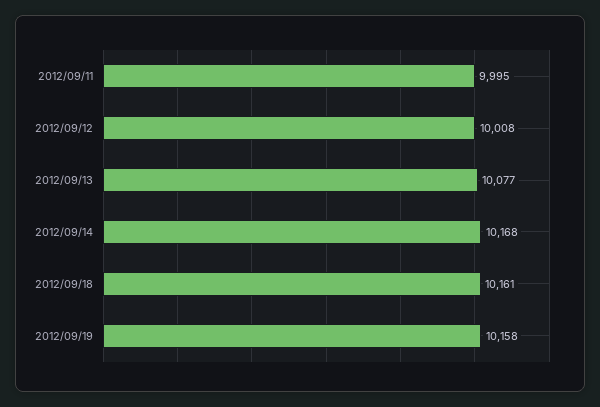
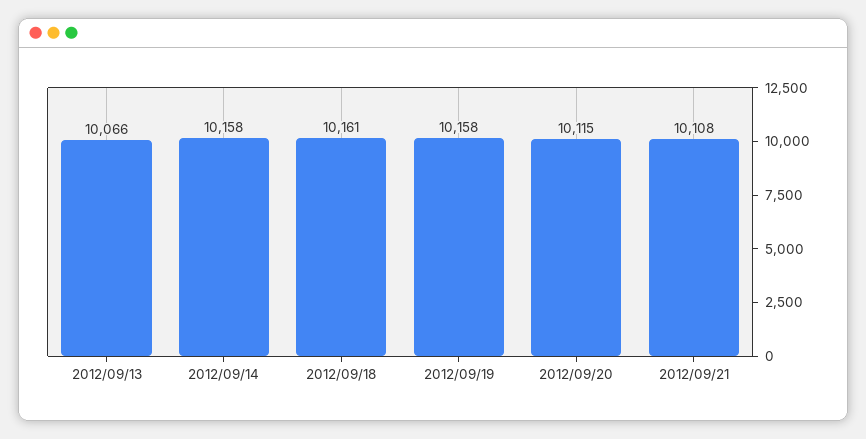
2012/09/11: 9995 -> none
2012/09/12: 10008 -> none
2012/09/13: 10077 -> 10066
2012/09/14: 10168 -> 10158
2012/09/20: none -> 10115
2012/09/21: none -> 10108

